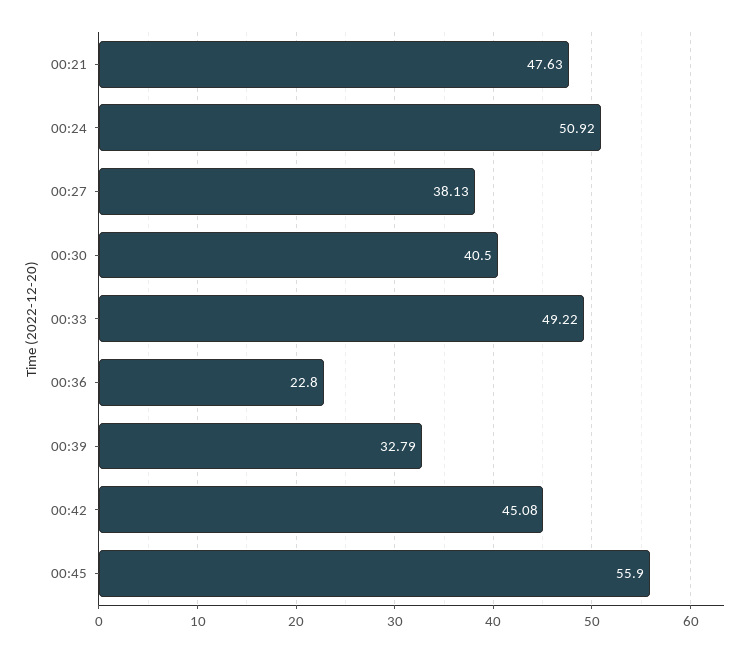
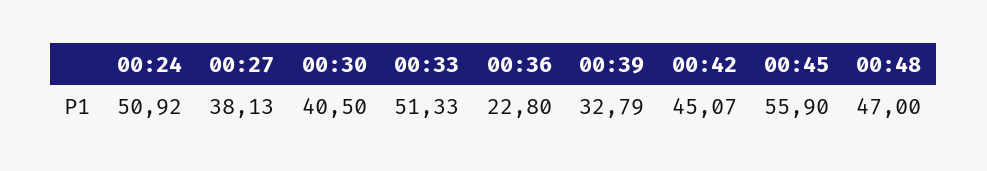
00:21: 47.63 -> none
00:33: 49.22 -> 51.33
00:42: 45.08 -> 45.07
00:48: none -> 47

